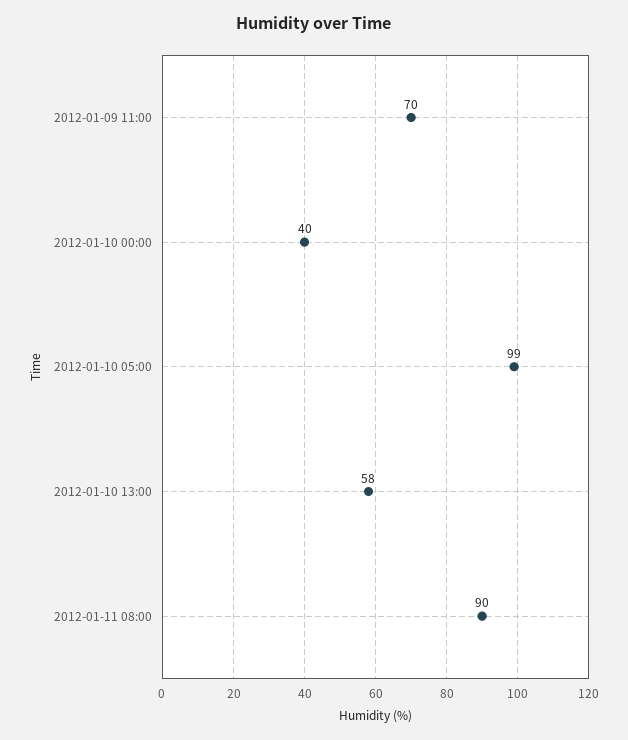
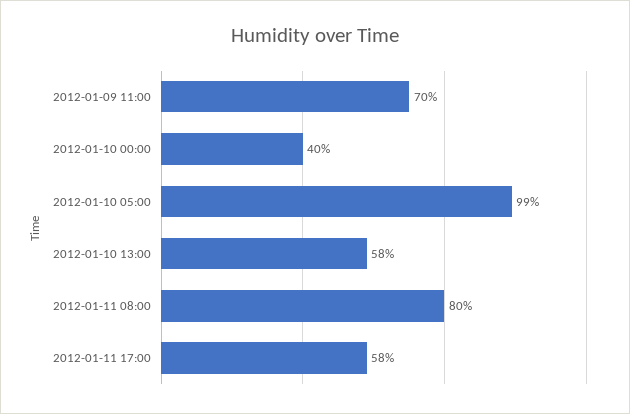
2012-01-11 08:00: 90 -> 80
2012-01-11 17:00: none -> 58

